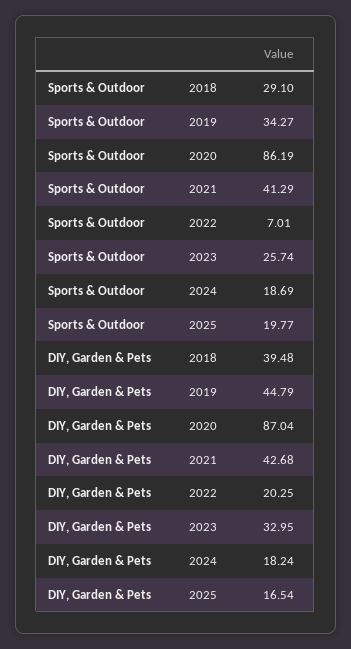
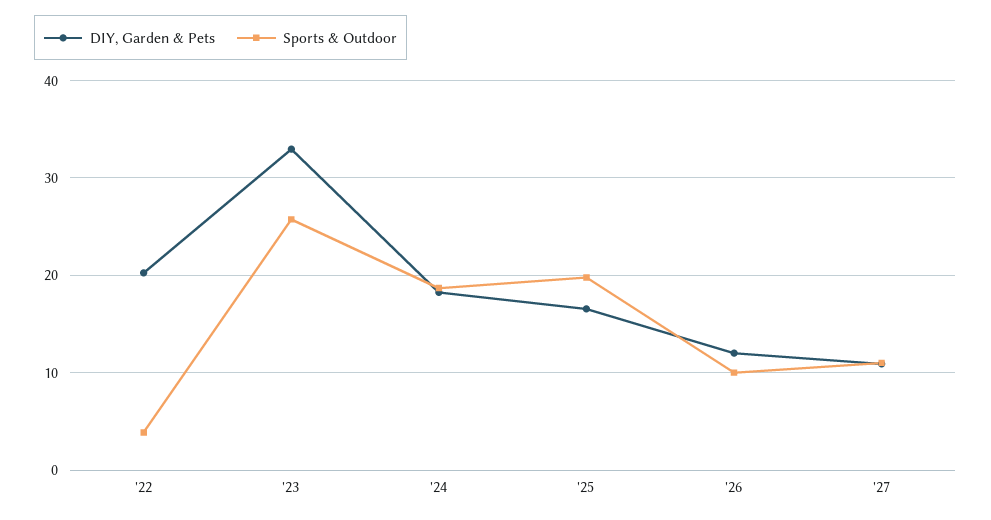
Sports & Outdoor, 2018: 29.1 -> none
Sports & Outdoor, 2019: 34.27 -> none
Sports & Outdoor, 2020: 86.19 -> none
Sports & Outdoor, 2021: 41.29 -> none
Sports & Outdoor, 2022: 7.01 -> 4
DIY, Garden & Pets, 2018: 39.48 -> none
DIY, Garden & Pets, 2019: 44.79 -> none
DIY, Garden & Pets, 2020: 87.04 -> none
DIY, Garden & Pets, 2021: 42.68 -> none
DIY, Garden & Pets, '26: none -> 12
Sports & Outdoor, '26: none -> 10
DIY, Garden & Pets, '27: none -> 11
Sports & Outdoor, '27: none -> 11

